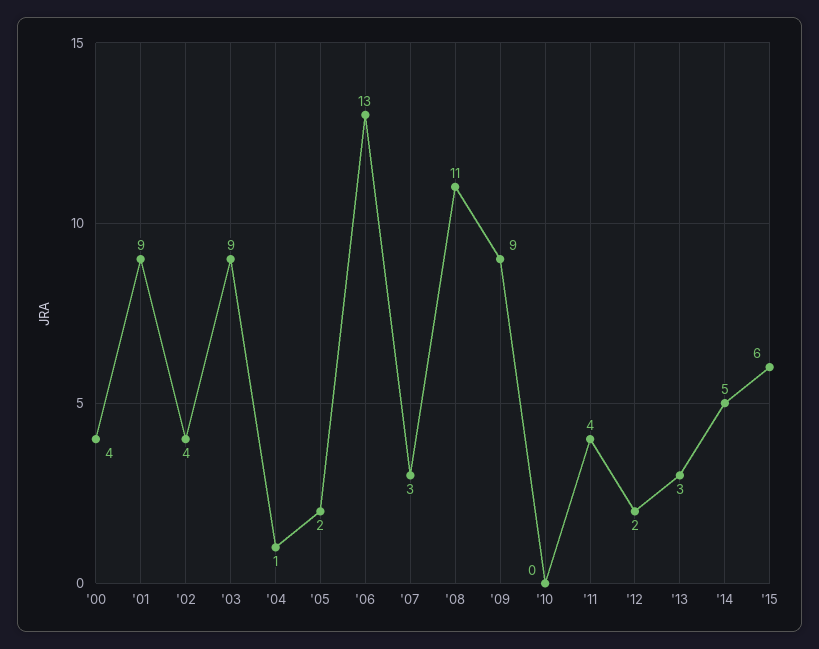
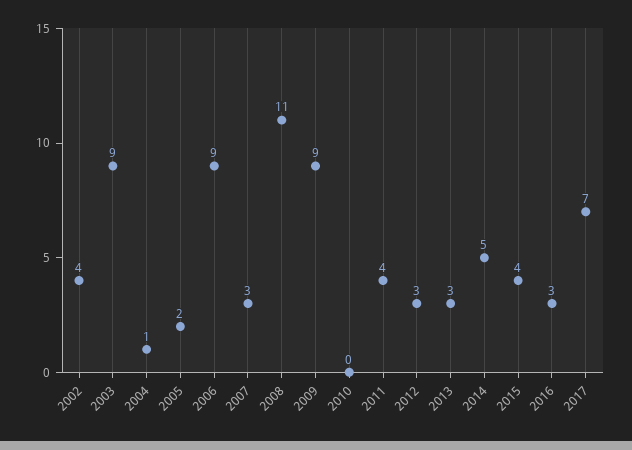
'00: 4 -> none
'01: 9 -> none
'06: 13 -> 9
'12: 2 -> 3
'15: 6 -> 4
2016: none -> 3
2017: none -> 7

